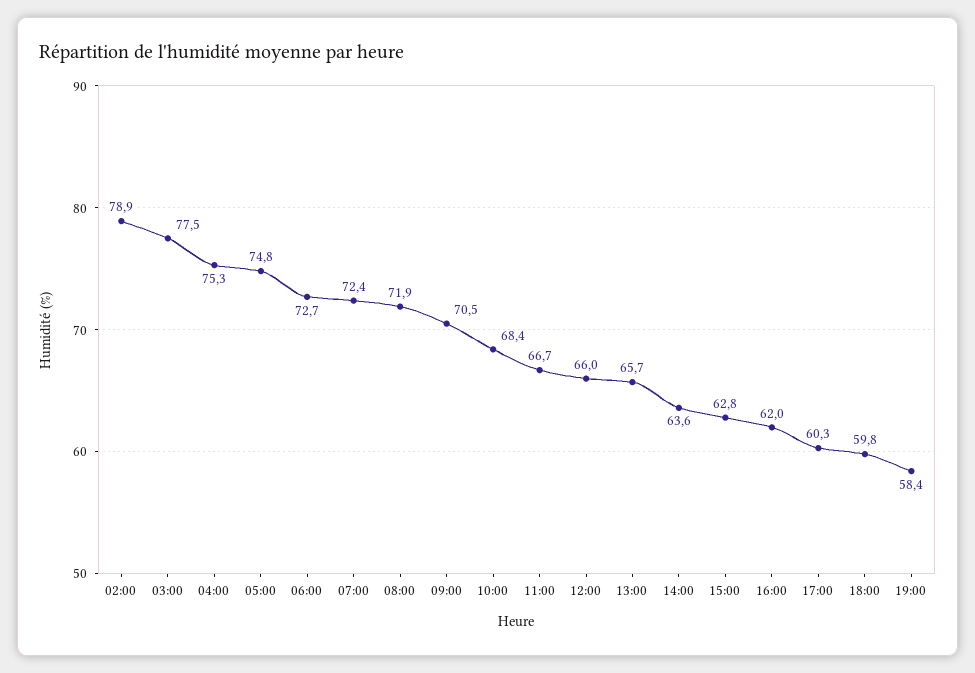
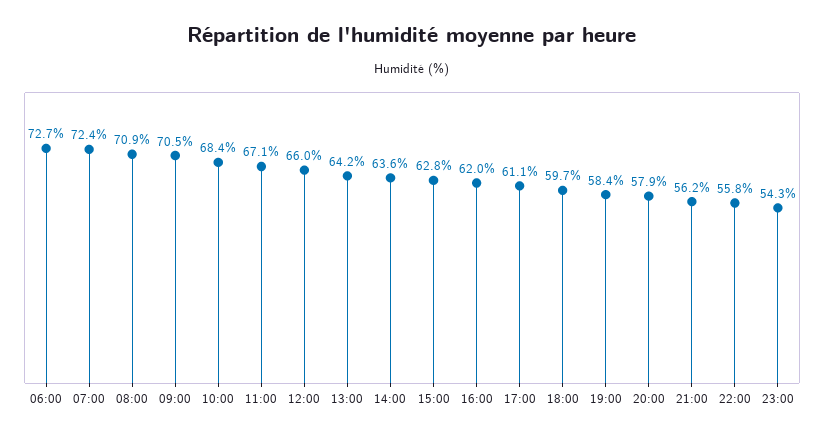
02:00: 78.9 -> none
03:00: 77.5 -> none
04:00: 75.3 -> none
05:00: 74.8 -> none
08:00: 71.9 -> 70.9
11:00: 66.7 -> 67.1
13:00: 65.7 -> 64.2
17:00: 60.3 -> 61.1
18:00: 59.8 -> 59.7
20:00: none -> 57.9
21:00: none -> 56.2
22:00: none -> 55.8
23:00: none -> 54.3

